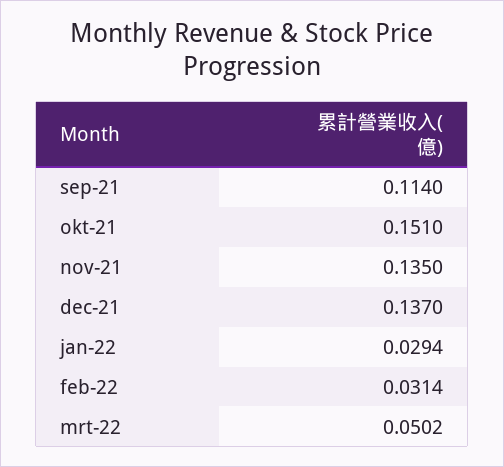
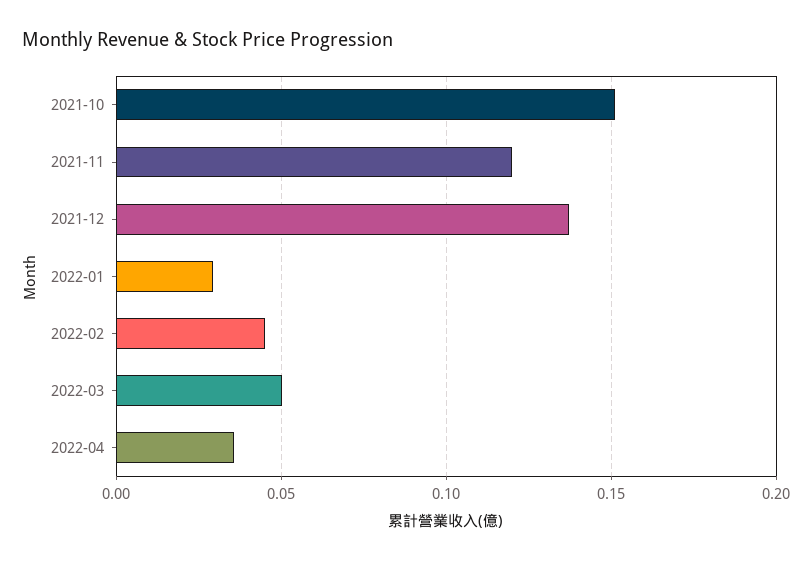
sep-21: 0.114 -> none
nov-21: 0.135 -> 0.12
feb-22: 0.0314 -> 0.045
2022-04: none -> 0.035

